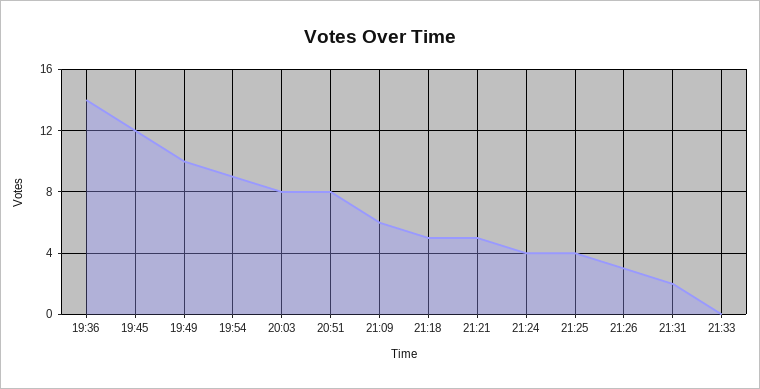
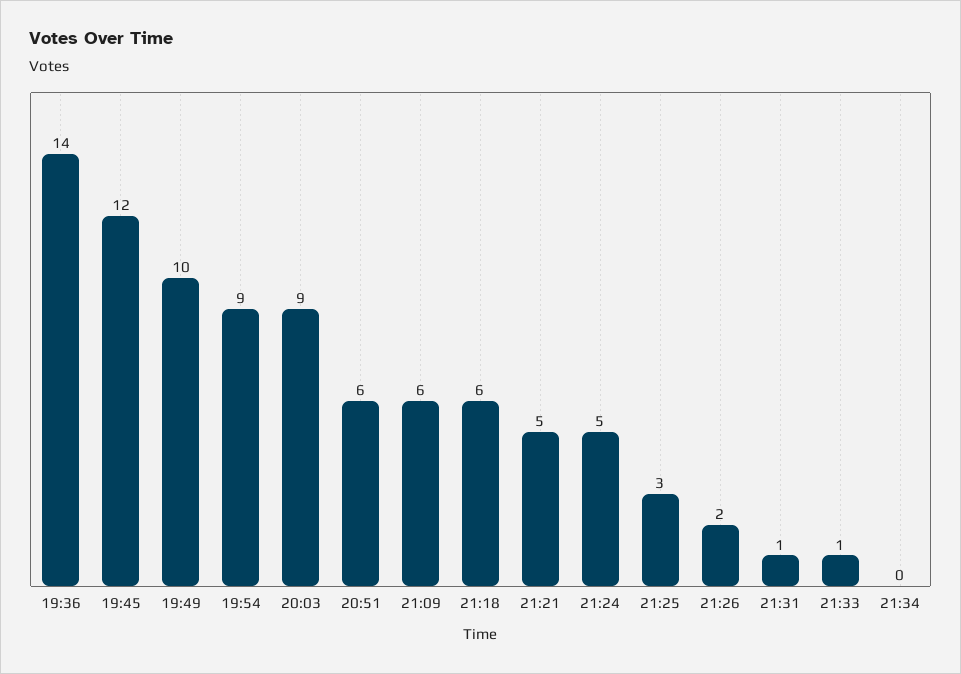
20:03: 8 -> 9
20:51: 8 -> 6
21:18: 5 -> 6
21:24: 4 -> 5
21:25: 4 -> 3
21:26: 3 -> 2
21:31: 2 -> 1
21:33: 0 -> 1
21:34: none -> 0

